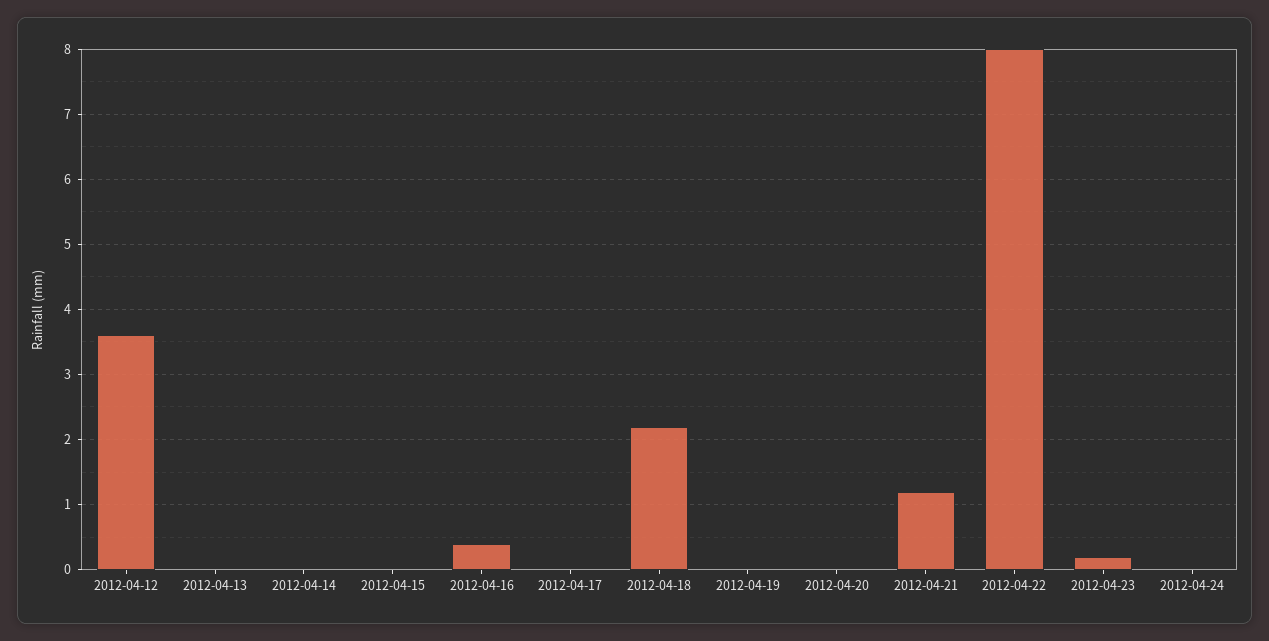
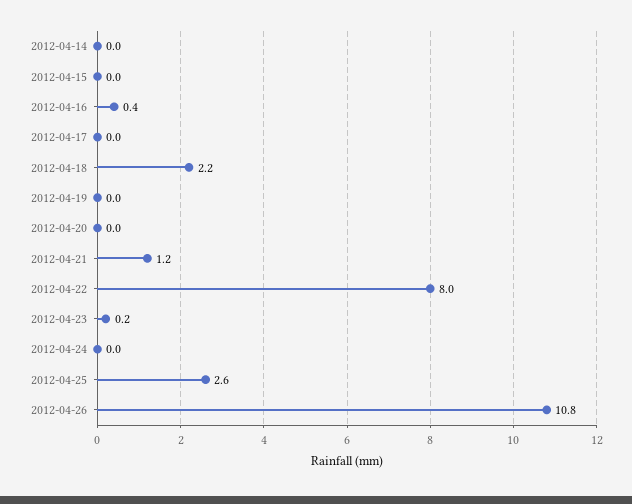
2012-04-12: 3.6 -> none
2012-04-13: 0 -> none
2012-04-25: none -> 2.6
2012-04-26: none -> 10.8

